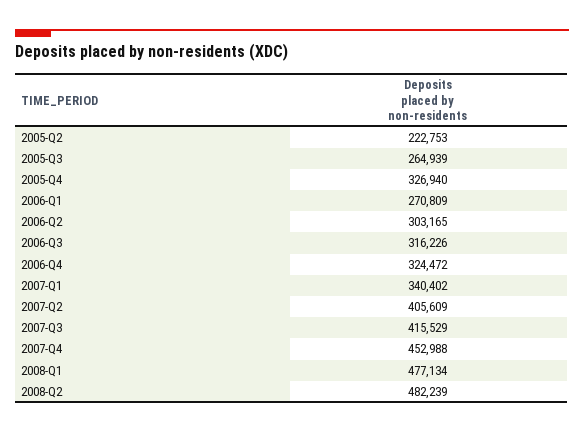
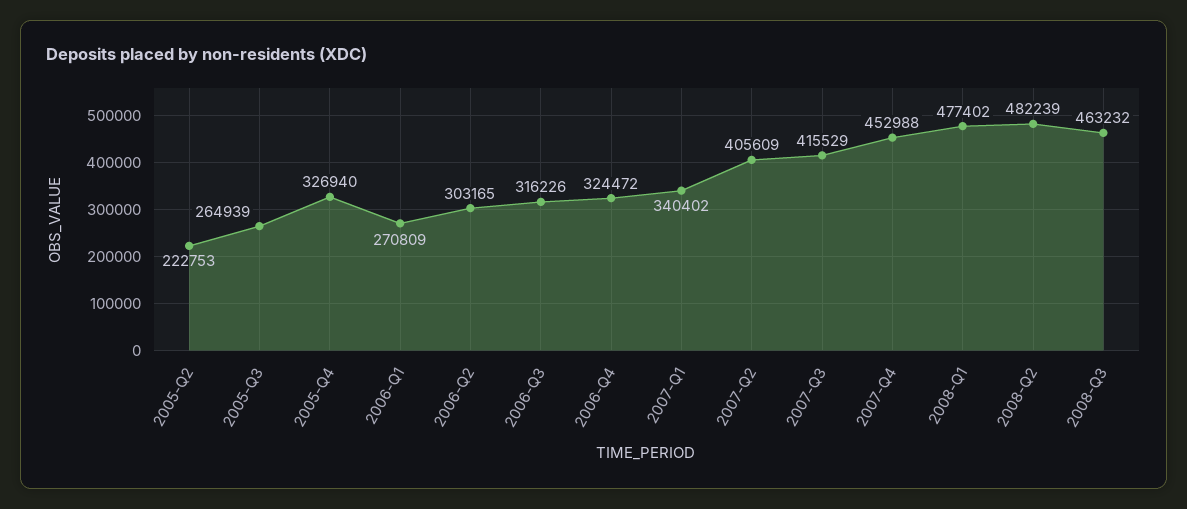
2008-Q1: 477134 -> 477402
2008-Q3: none -> 463232

